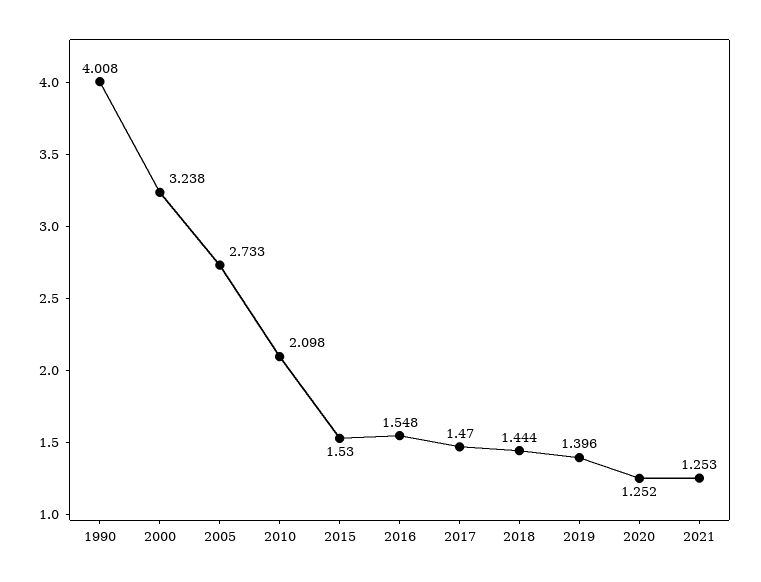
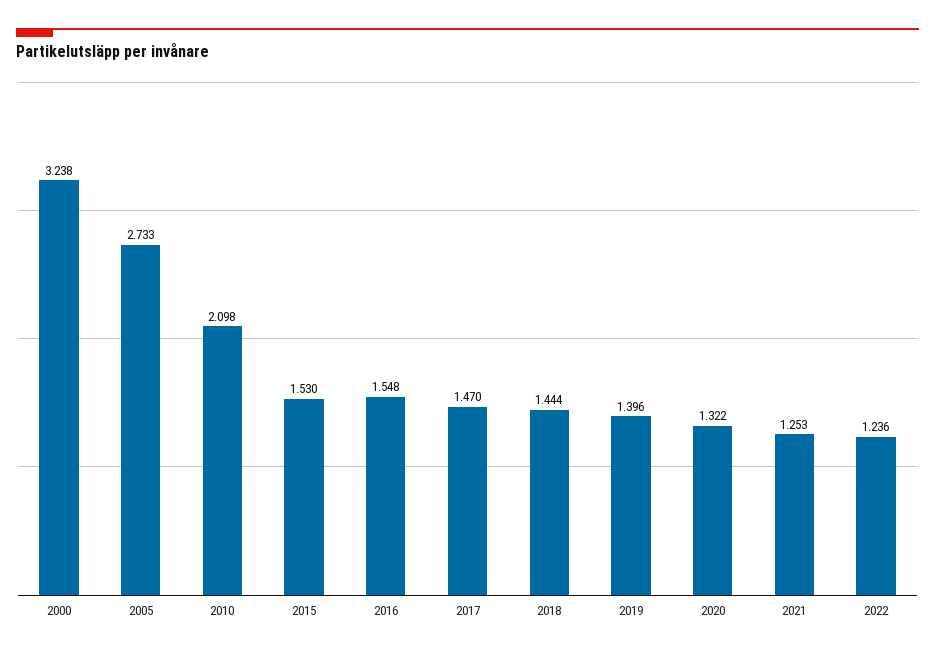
1990: 4.008 -> none
2020: 1.252 -> 1.322
2022: none -> 1.236

